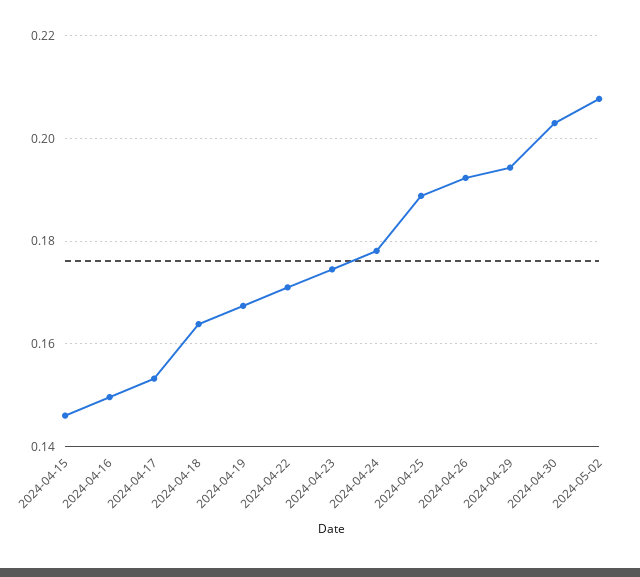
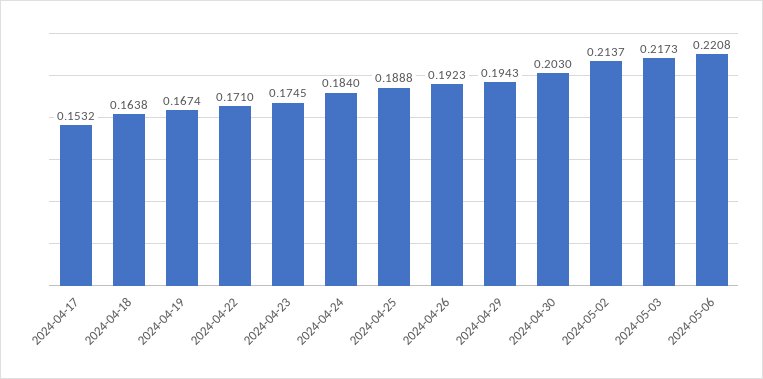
2024-04-15: 0.146 -> none
2024-04-16: 0.15 -> none
2024-04-24: 0.178 -> 0.184
2024-05-02: 0.208 -> 0.2137
2024-05-03: none -> 0.2173
2024-05-06: none -> 0.2208

